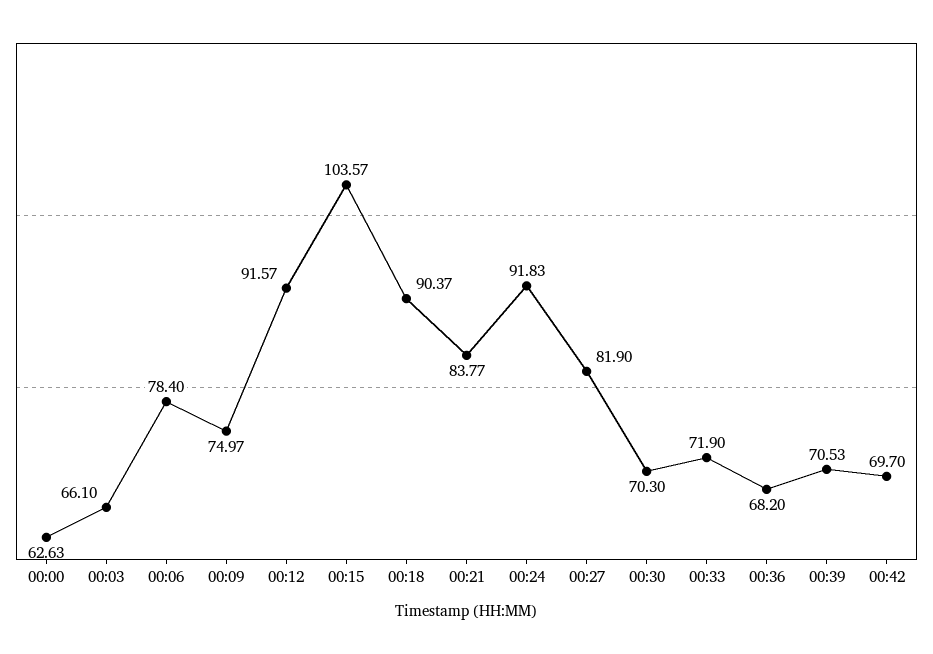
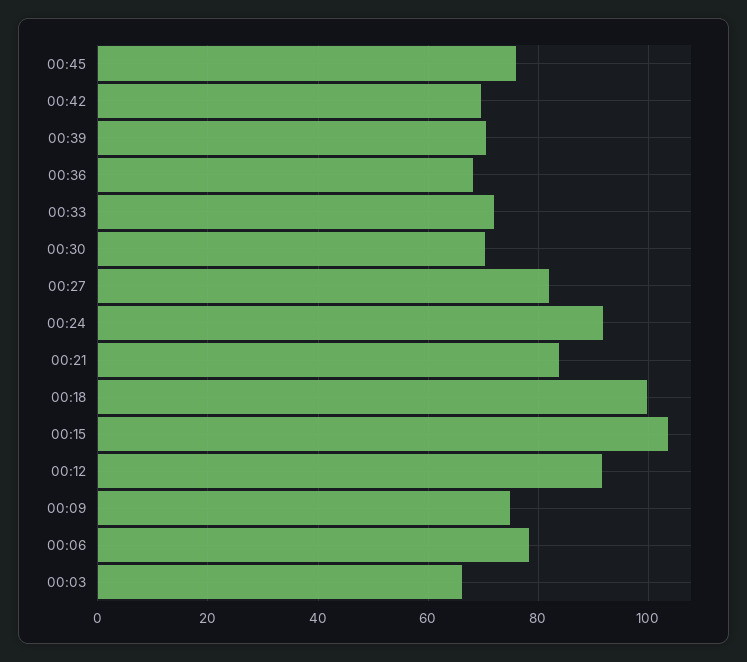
00:00: 62.63 -> none
00:18: 90.37 -> 100
00:45: none -> 76

